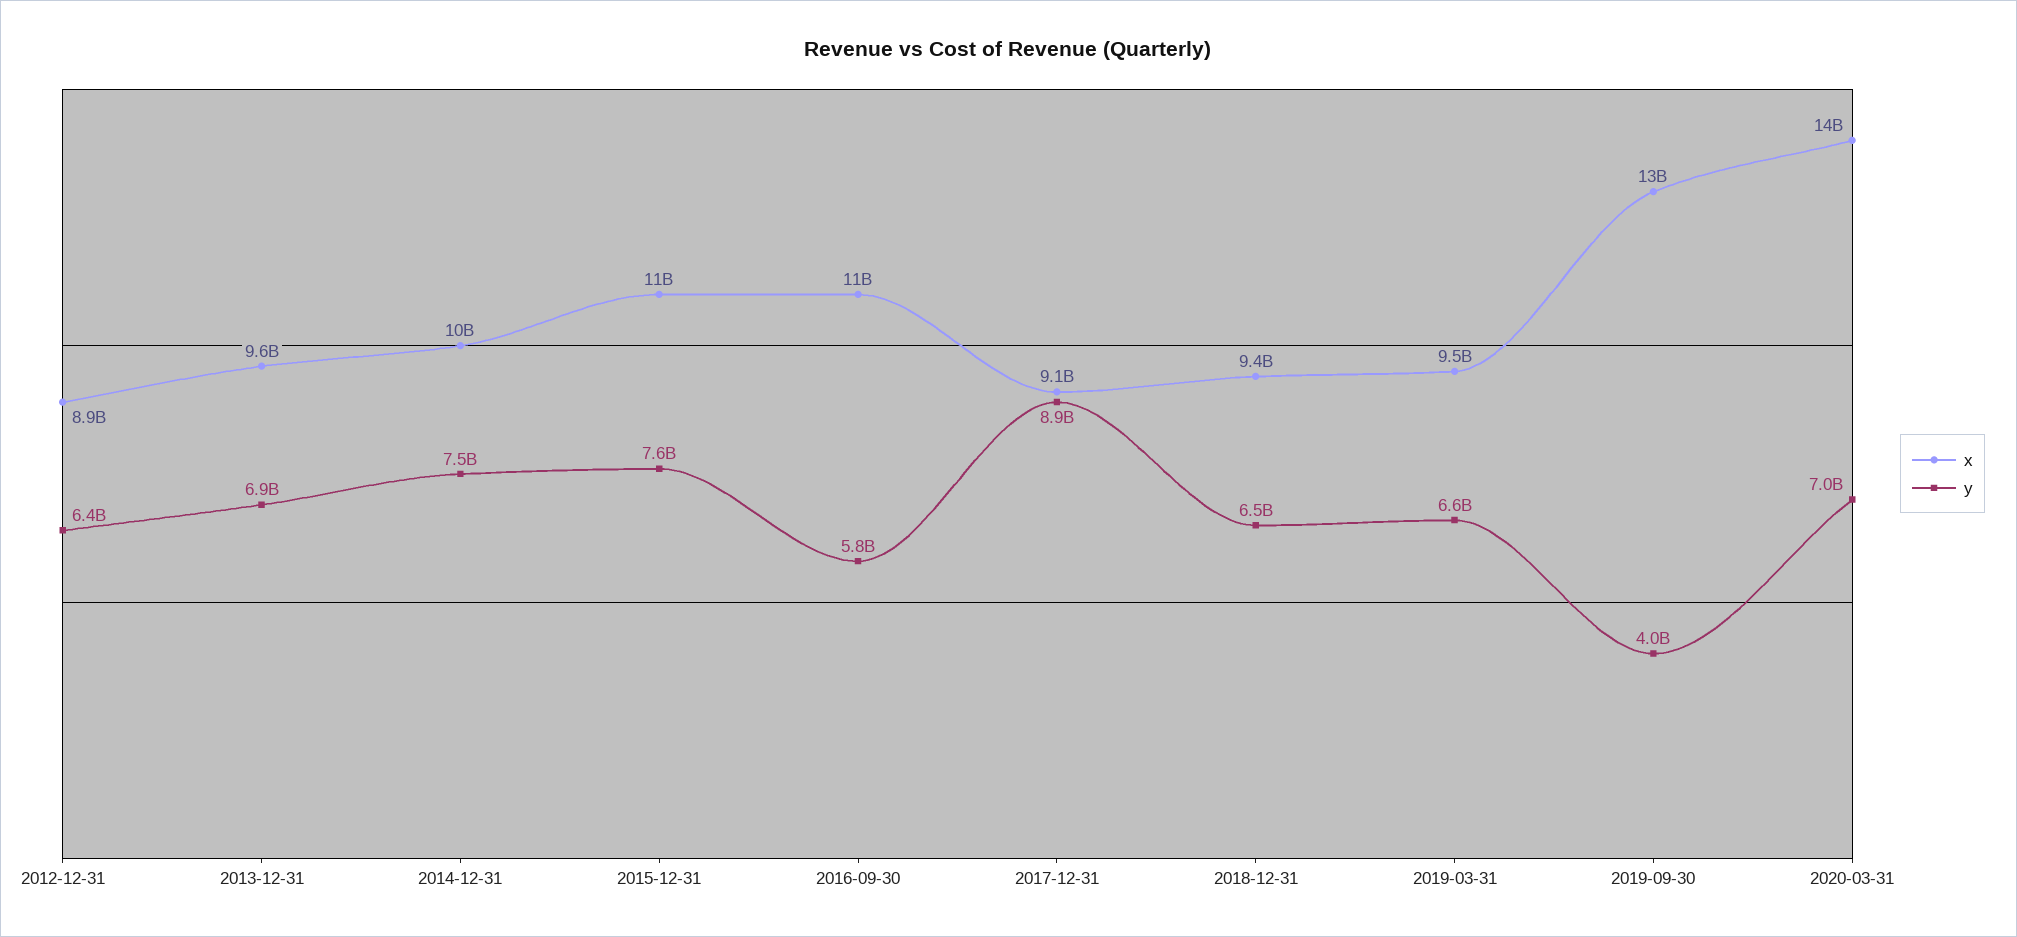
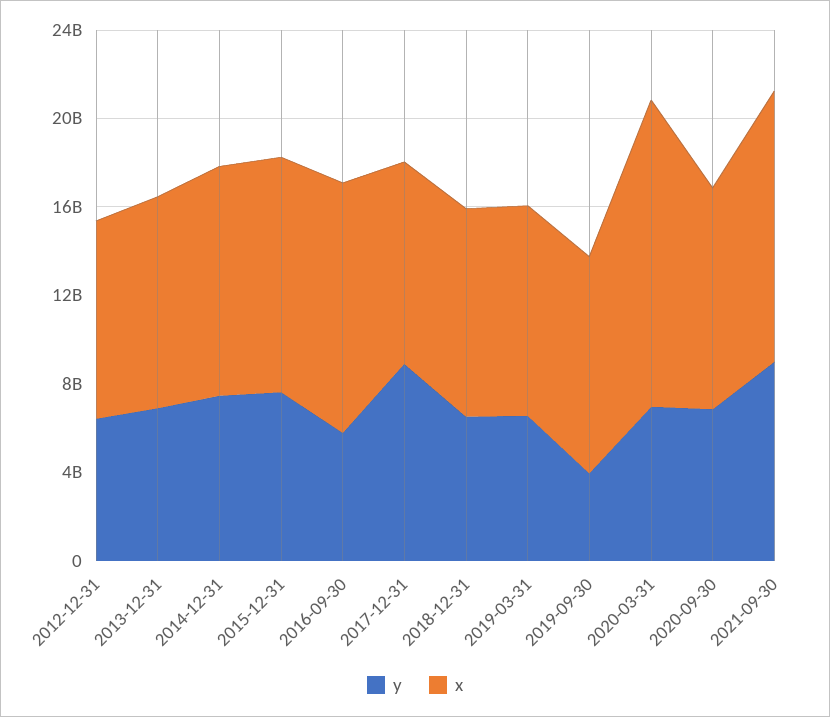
x, 2019-09-30: 13000000000 -> 10000000000
y, 2020-09-30: none -> 7000000000
x, 2020-09-30: none -> 10000000000
y, 2021-09-30: none -> 9000000000
x, 2021-09-30: none -> 12000000000

